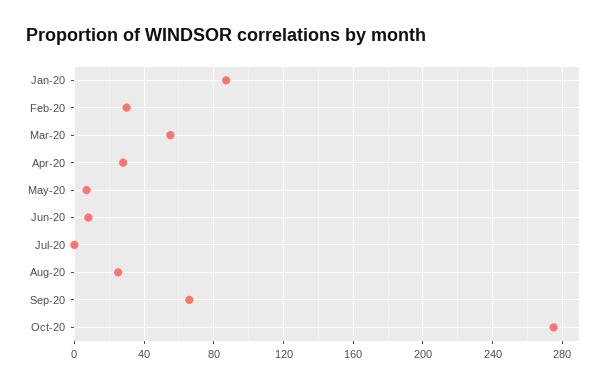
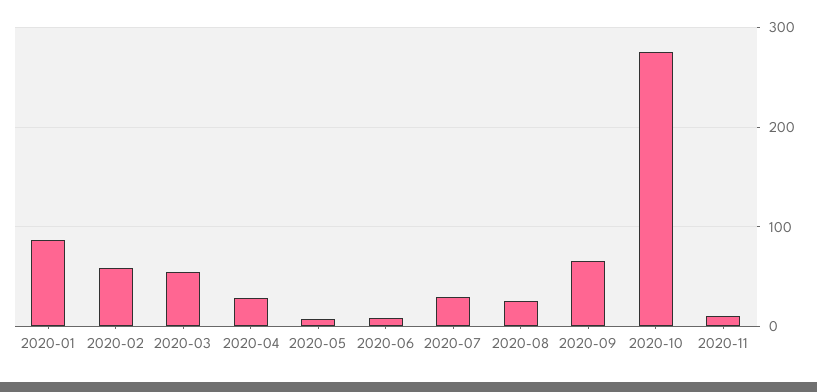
Feb-20: 30 -> 60
Jul-20: 0 -> 30
2020-11: none -> 10

